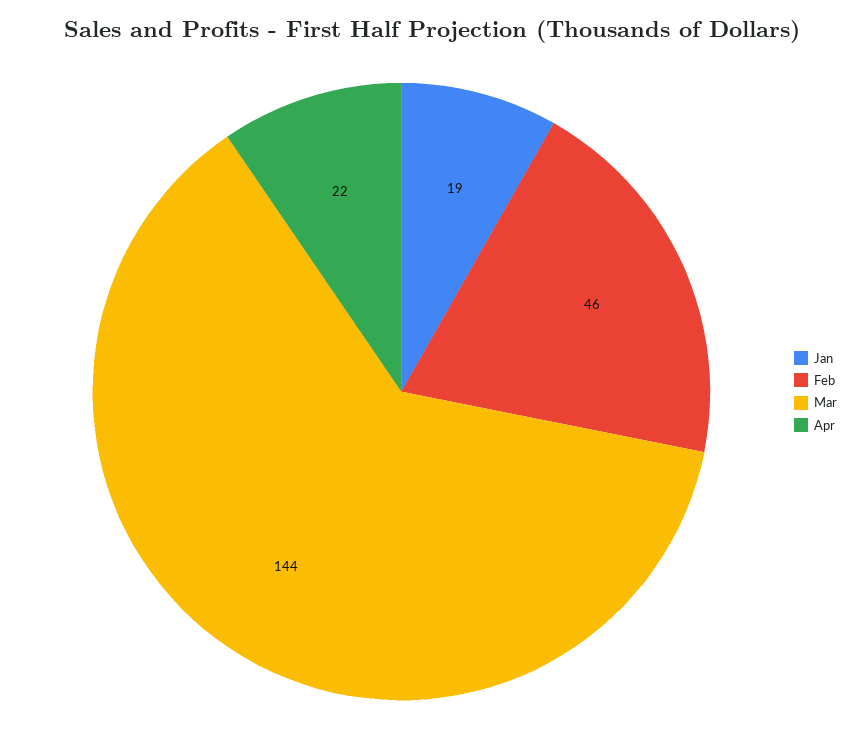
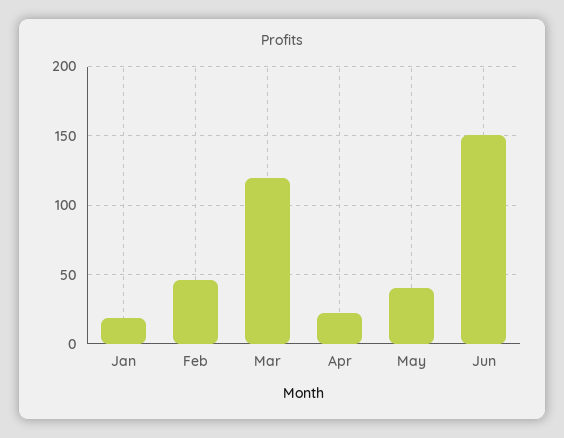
Mar: 144 -> 120
May: none -> 40
Jun: none -> 150

